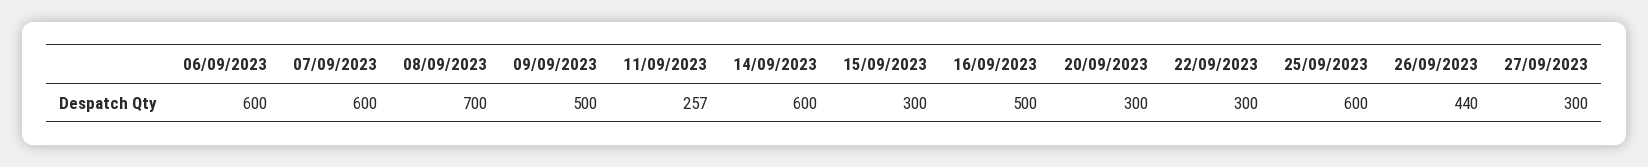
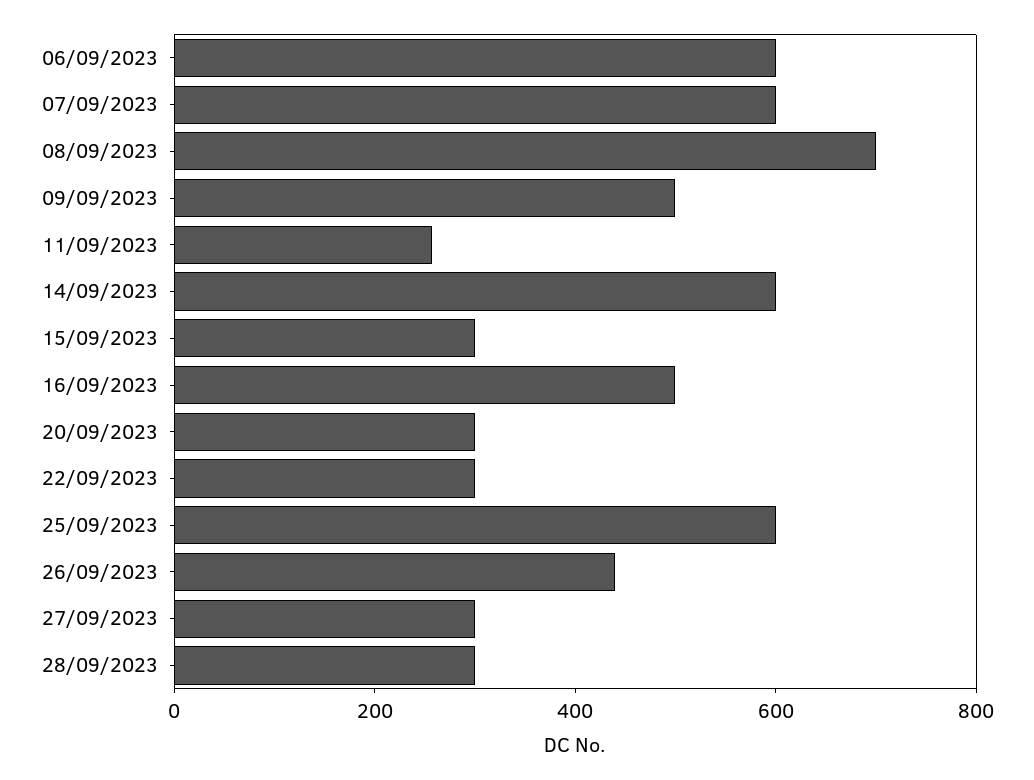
28/09/2023: none -> 300

